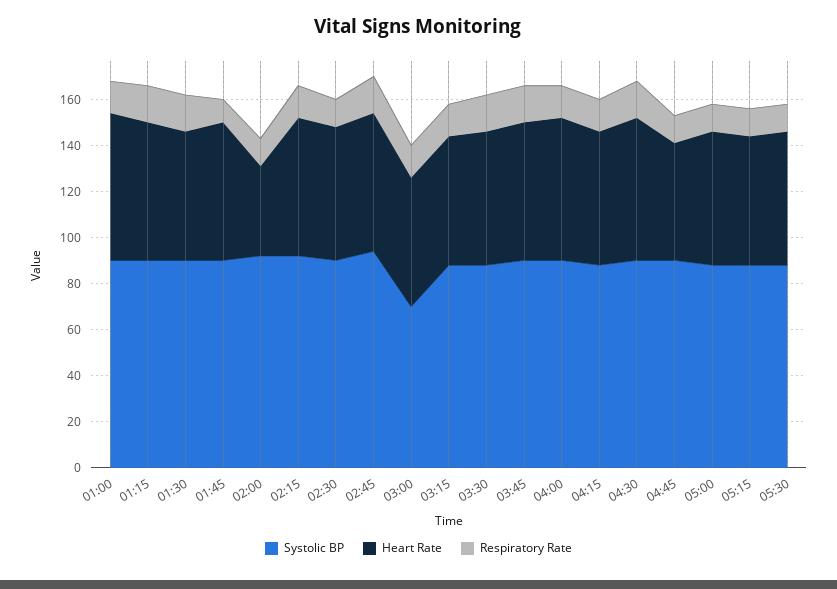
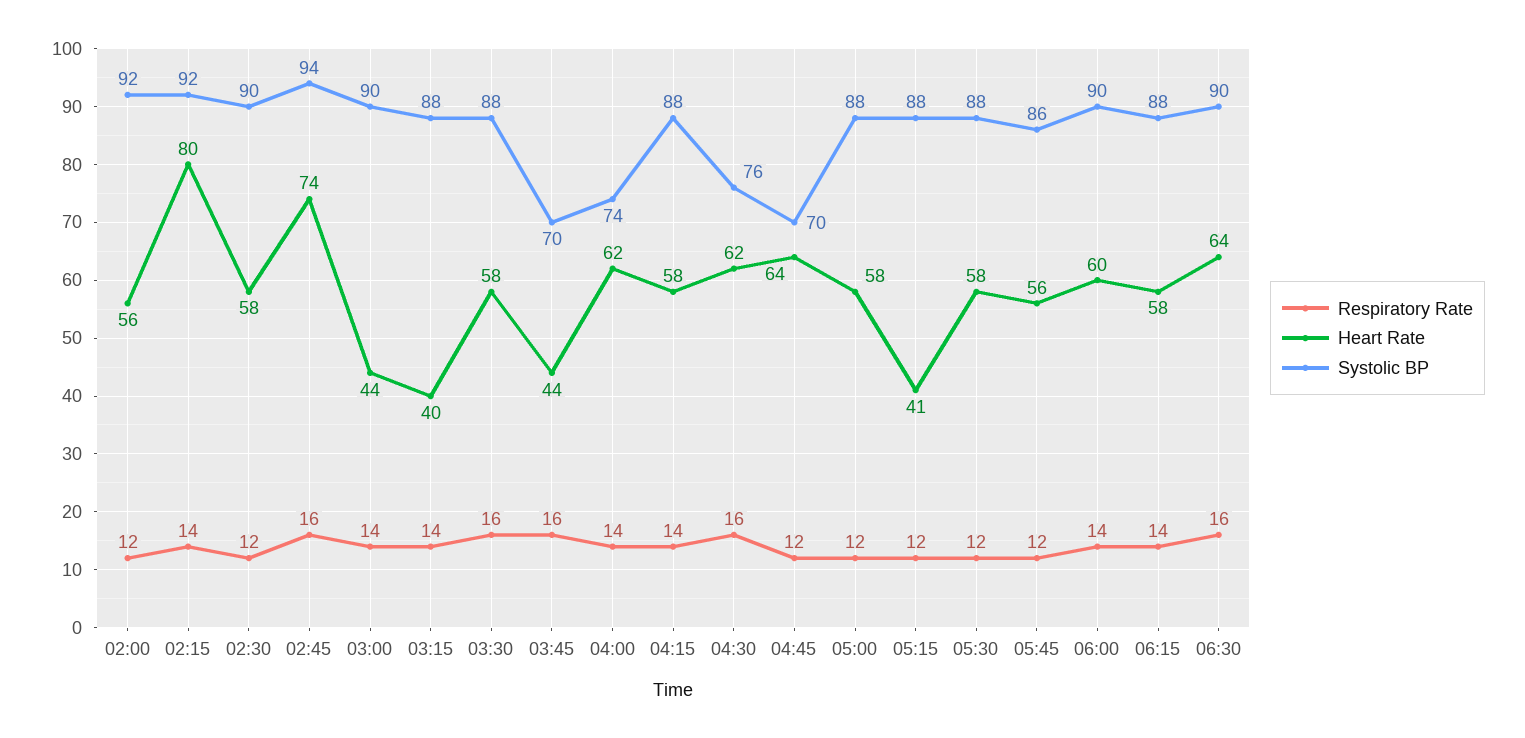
Systolic BP, 01:00: 90 -> none
Heart Rate, 01:00: 65 -> none
Respiratory Rate, 01:00: 15 -> none
Systolic BP, 01:15: 90 -> none
Heart Rate, 01:15: 60 -> none
Respiratory Rate, 01:15: 15 -> none
Systolic BP, 01:30: 90 -> none
Heart Rate, 01:30: 55 -> none
Respiratory Rate, 01:30: 15 -> none
Systolic BP, 01:45: 90 -> none
Heart Rate, 01:45: 60 -> none
Respiratory Rate, 01:45: 10 -> none
Heart Rate, 02:00: 40 -> 56
Heart Rate, 02:15: 60 -> 80
Heart Rate, 02:45: 60 -> 74
Systolic BP, 03:00: 70 -> 90
Heart Rate, 03:00: 55 -> 44
Heart Rate, 03:15: 55 -> 40
Systolic BP, 03:45: 90 -> 70
Heart Rate, 03:45: 60 -> 44
Systolic BP, 04:00: 90 -> 74
Systolic BP, 04:30: 90 -> 76
Systolic BP, 04:45: 90 -> 70
Heart Rate, 04:45: 50 -> 64
Heart Rate, 05:15: 55 -> 41
Respiratory Rate, 05:45: none -> 12
Heart Rate, 05:45: none -> 56
Systolic BP, 05:45: none -> 86
Respiratory Rate, 06:00: none -> 14
Heart Rate, 06:00: none -> 60
Systolic BP, 06:00: none -> 90
Respiratory Rate, 06:15: none -> 14
Heart Rate, 06:15: none -> 58
Systolic BP, 06:15: none -> 88
Respiratory Rate, 06:30: none -> 16
Heart Rate, 06:30: none -> 64
Systolic BP, 06:30: none -> 90

